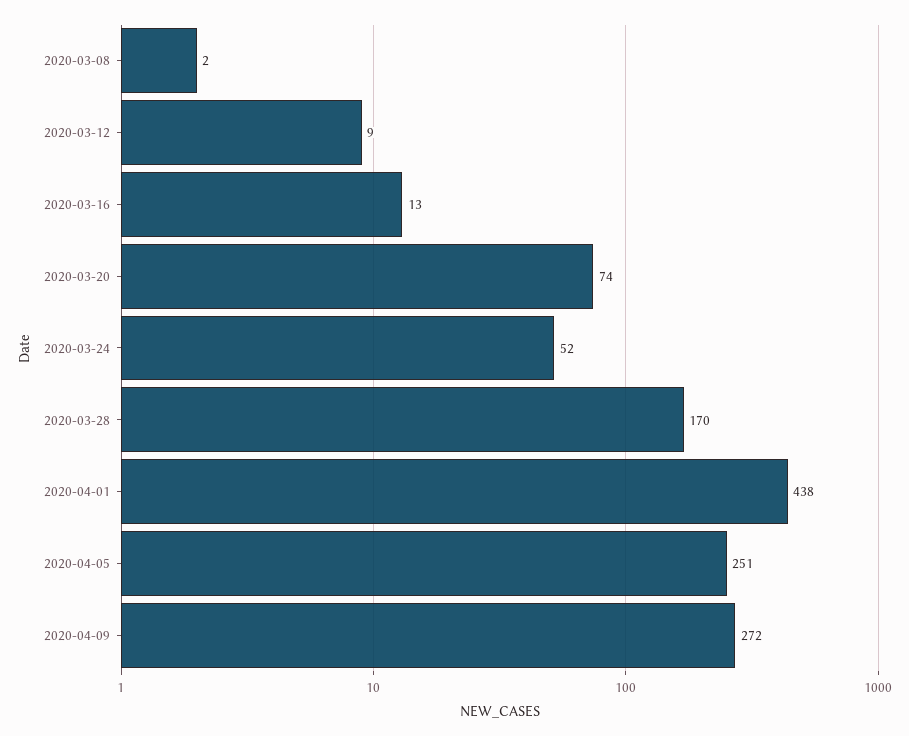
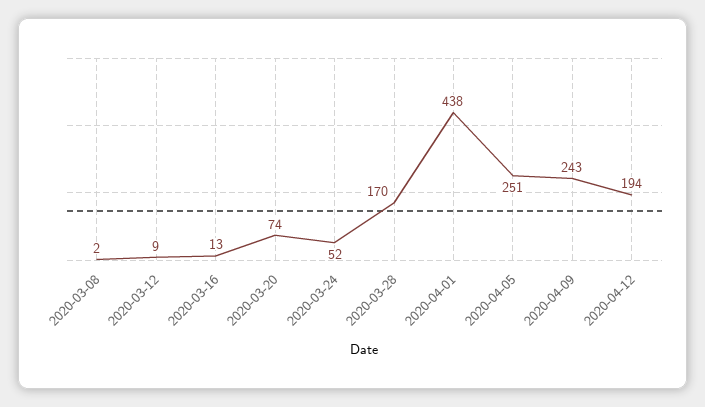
2020-04-09: 272 -> 243
2020-04-12: none -> 194

